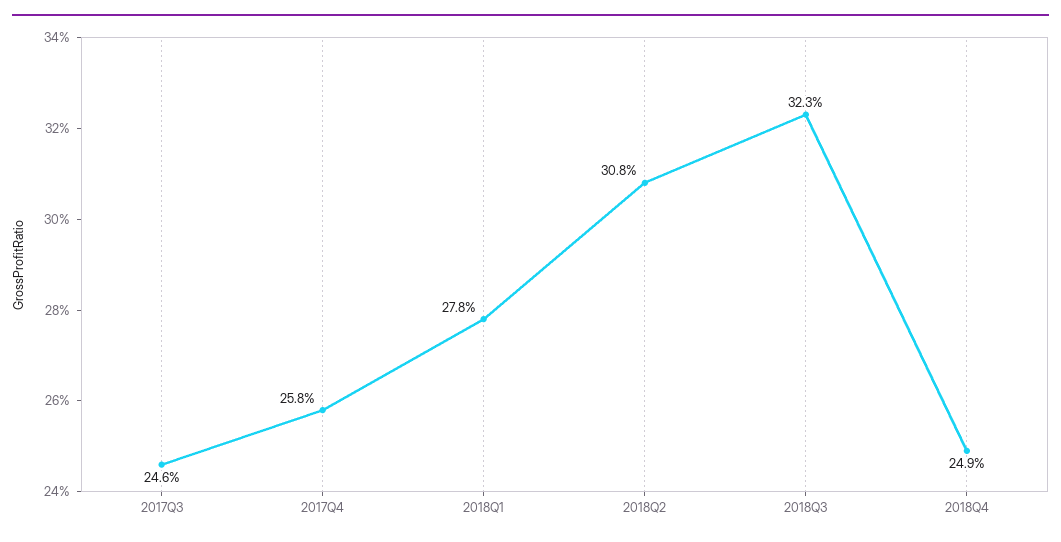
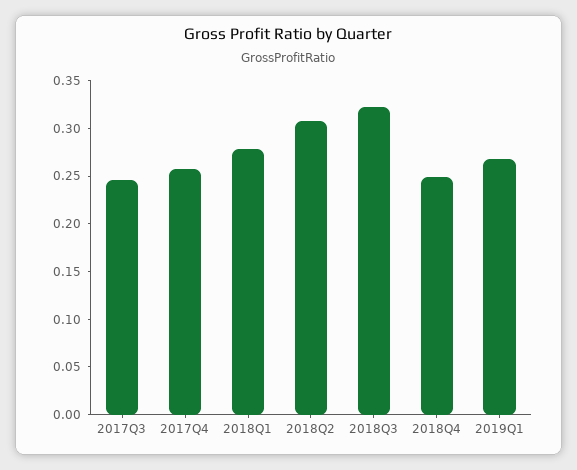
2019Q1: none -> 0.27

